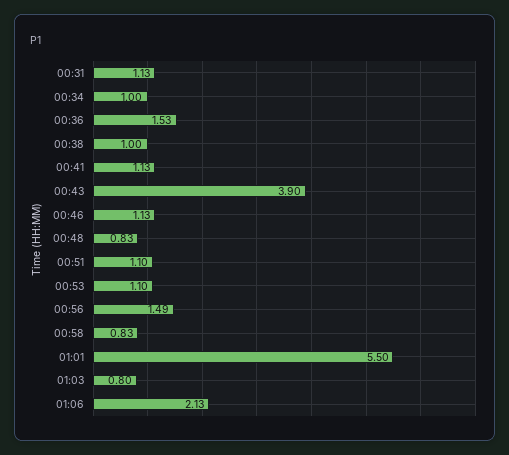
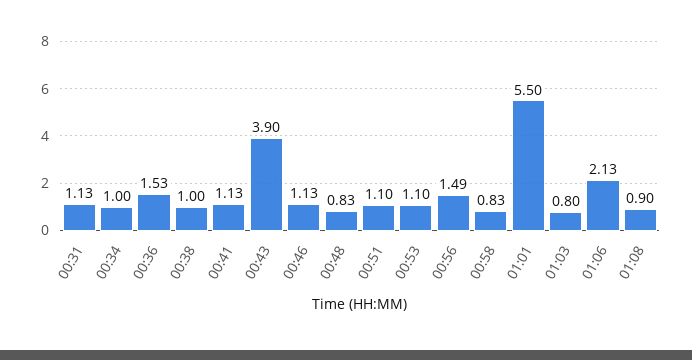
01:08: none -> 0.9

